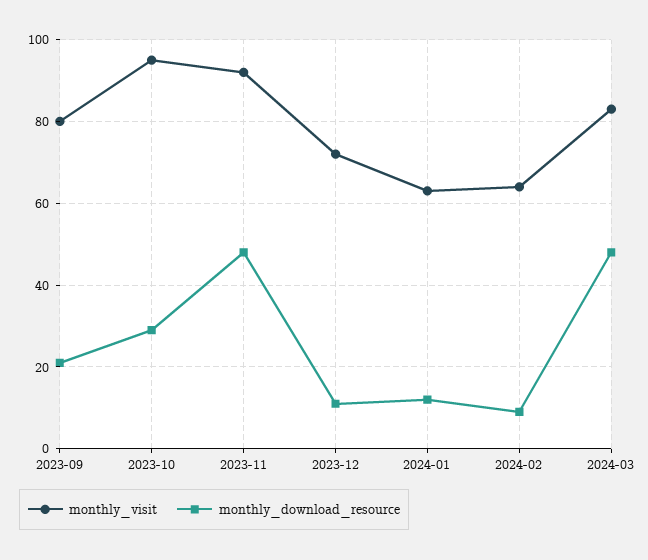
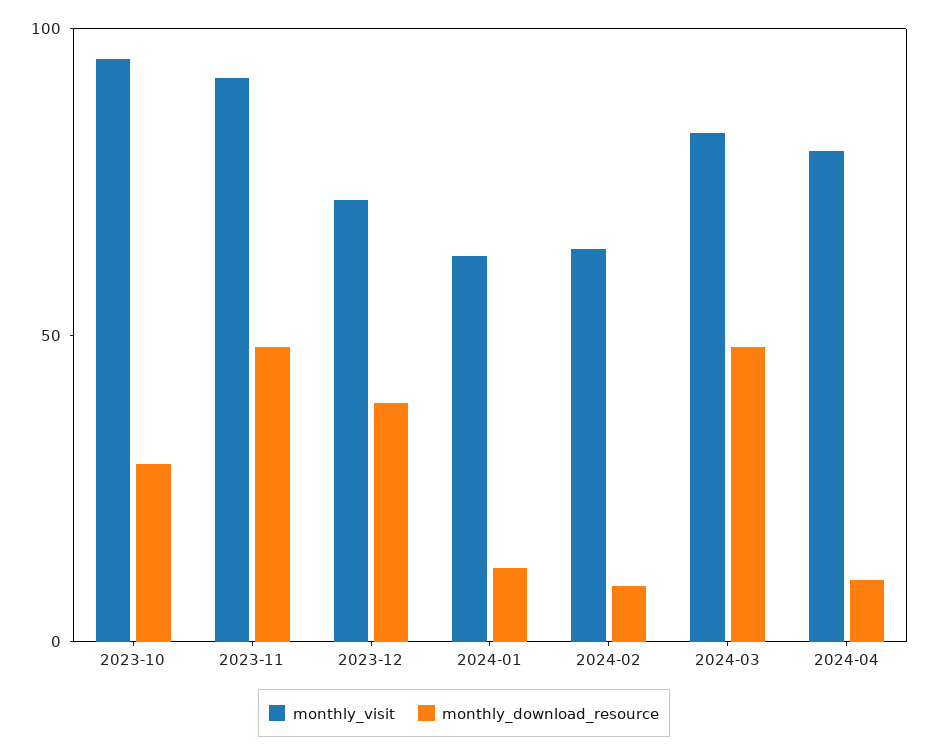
monthly_visit, 2023-09: 80 -> none
monthly_download_resource, 2023-09: 20 -> none
monthly_download_resource, 2023-12: 10 -> 40
monthly_visit, 2024-04: none -> 80
monthly_download_resource, 2024-04: none -> 10

